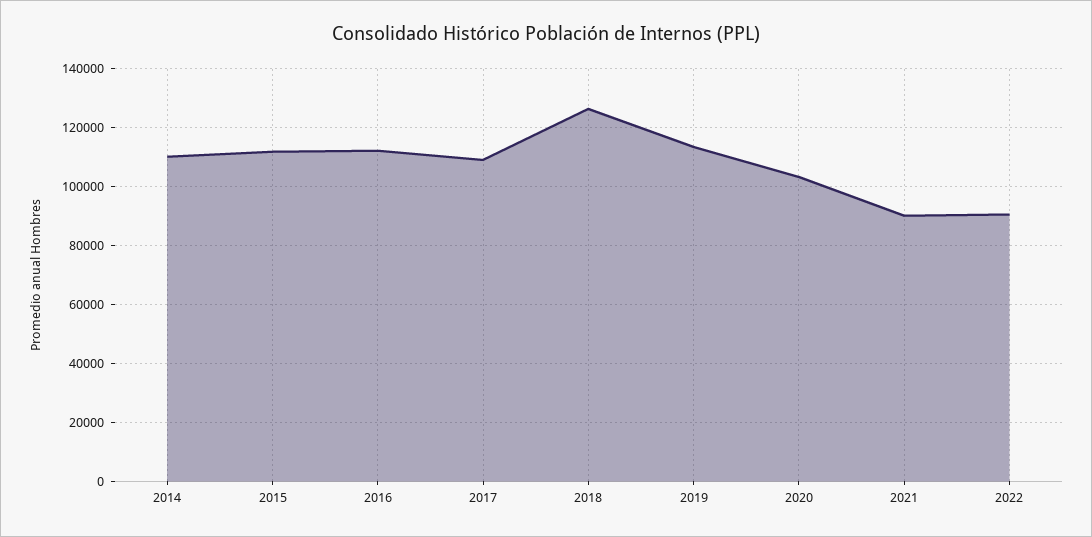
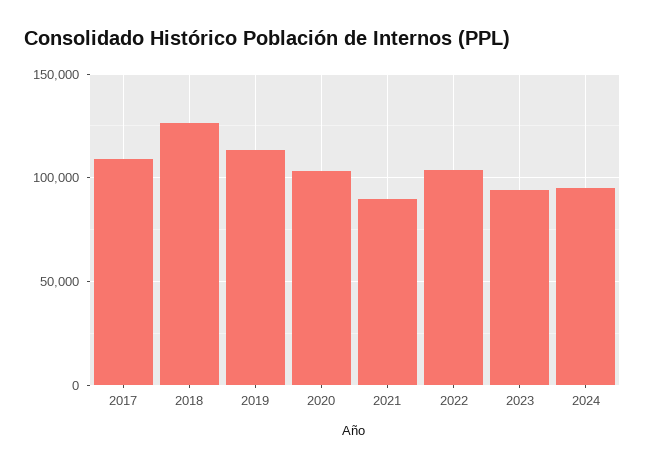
2014: 110000 -> none
2015: 112500 -> none
2016: 112500 -> none
2022: 90000 -> 105000
2023: none -> 95000
2024: none -> 95000

